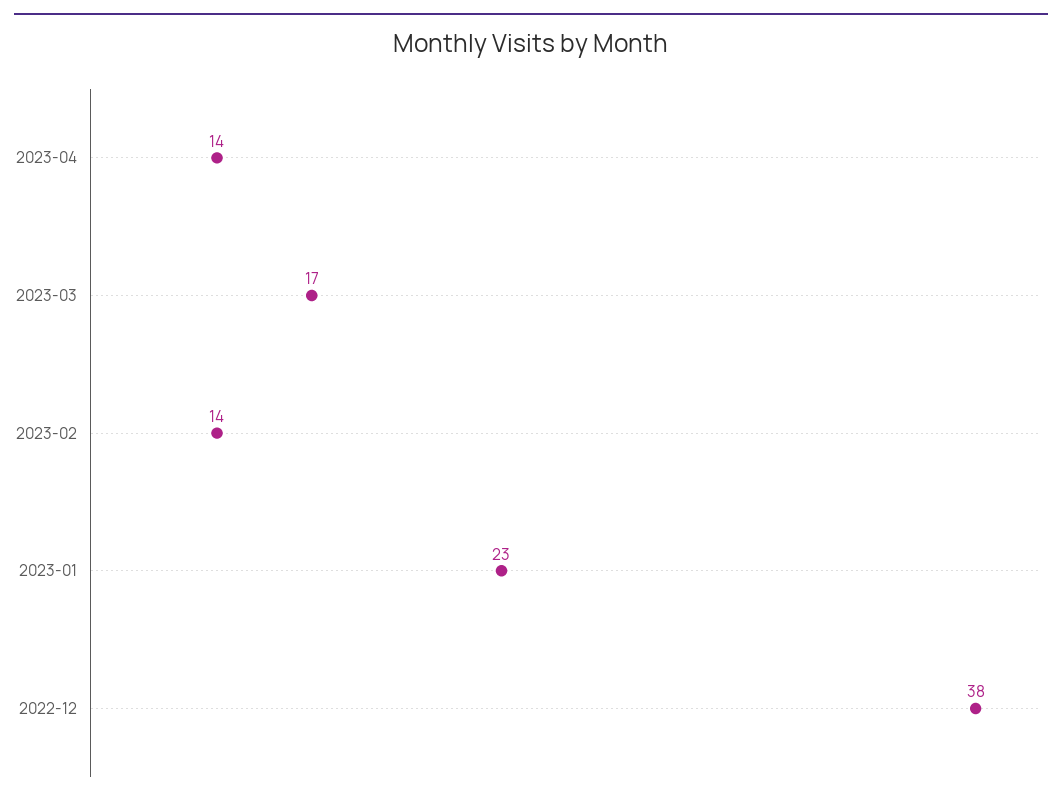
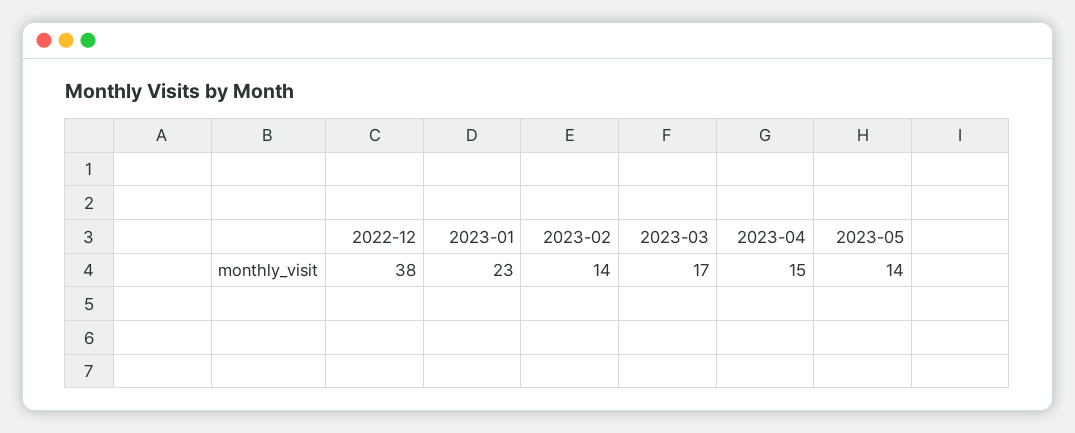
2023-04: 14 -> 15
2023-05: none -> 14

